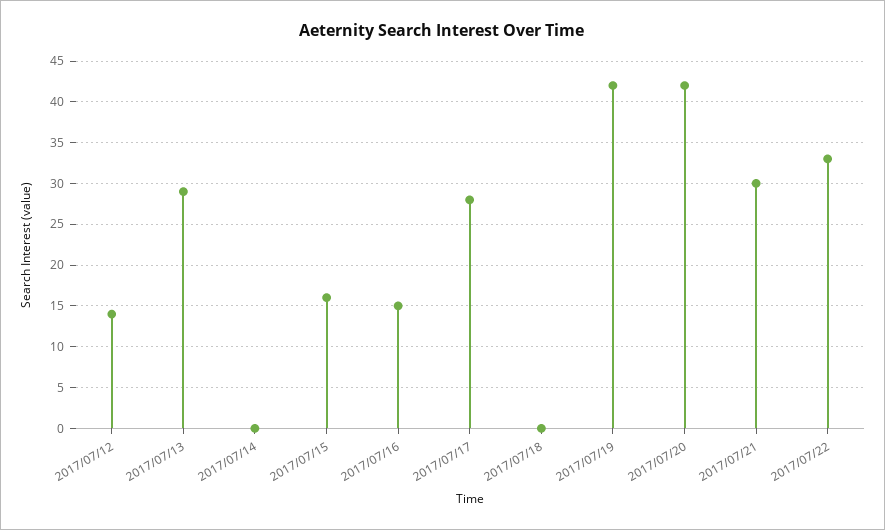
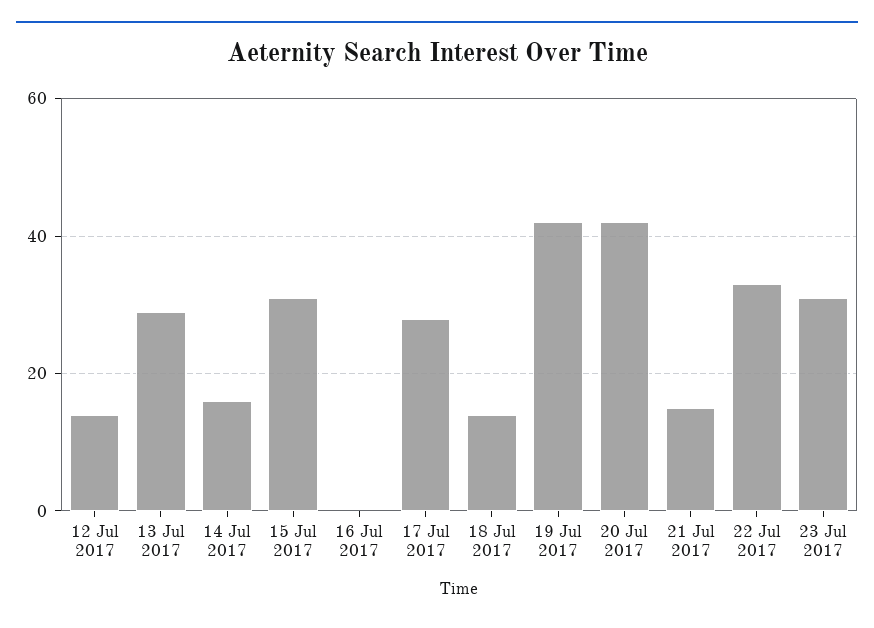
2017/07/14: 0 -> 15
2017/07/15: 16 -> 30
2017/07/16: 15 -> 0
2017/07/18: 0 -> 15
2017/07/21: 30 -> 15
23 Jul 2017: none -> 30

